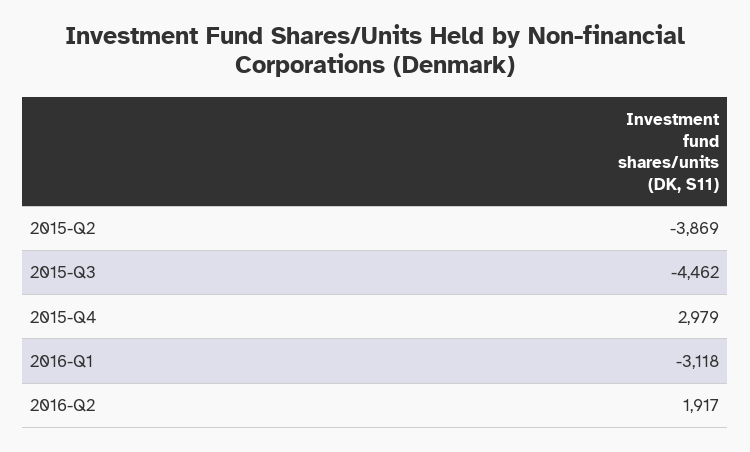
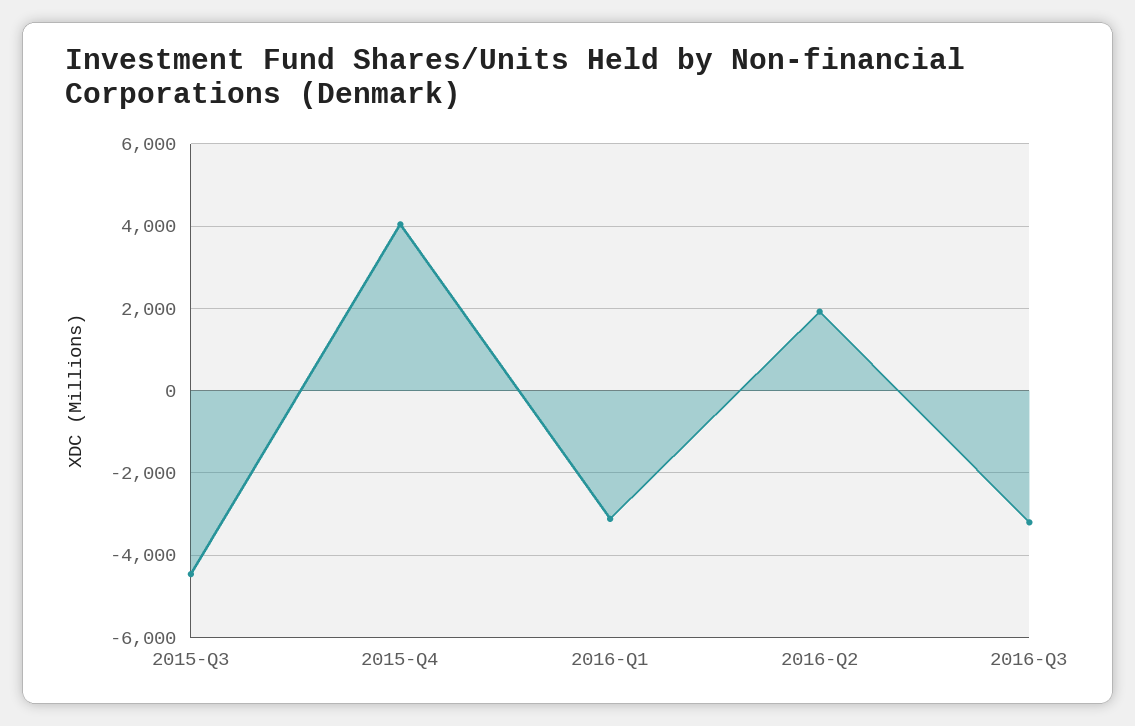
2015-Q2: -3869 -> none
2015-Q4: 2979 -> 4000
2016-Q3: none -> -3200

